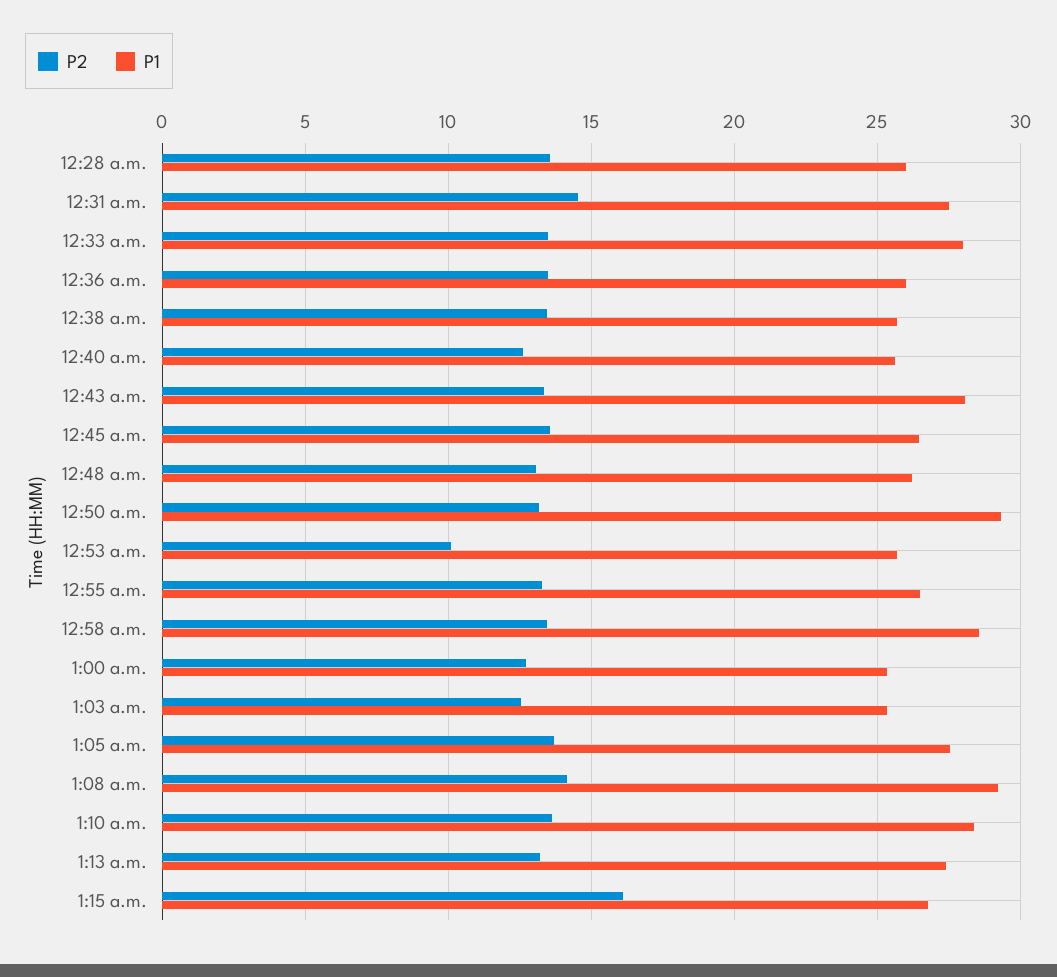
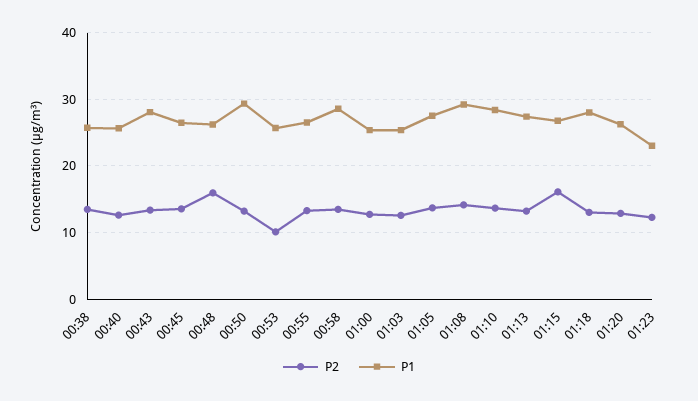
P2, 12:28 a.m.: 13.5 -> none
P1, 12:28 a.m.: 26 -> none
P2, 12:31 a.m.: 14.5 -> none
P1, 12:31 a.m.: 27.5 -> none
P2, 12:33 a.m.: 13.5 -> none
P1, 12:33 a.m.: 28 -> none
P2, 12:36 a.m.: 13.5 -> none
P1, 12:36 a.m.: 26 -> none
P2, 12:48 a.m.: 13 -> 16
P2, 01:18: none -> 13
P1, 01:18: none -> 28
P2, 01:20: none -> 13
P1, 01:20: none -> 26
P2, 01:23: none -> 12
P1, 01:23: none -> 23

